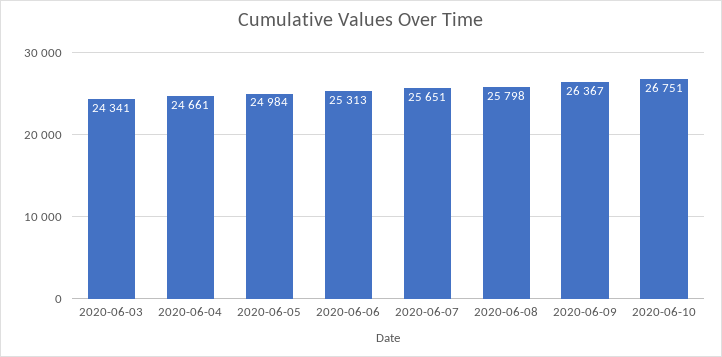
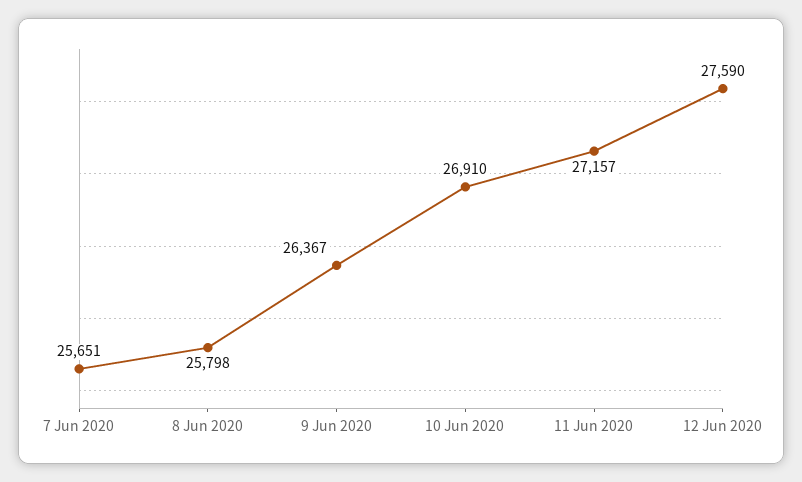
2020-06-03: 24341 -> none
2020-06-04: 24661 -> none
2020-06-05: 24984 -> none
2020-06-06: 25313 -> none
2020-06-10: 26751 -> 26910
11 Jun 2020: none -> 27157
12 Jun 2020: none -> 27590

